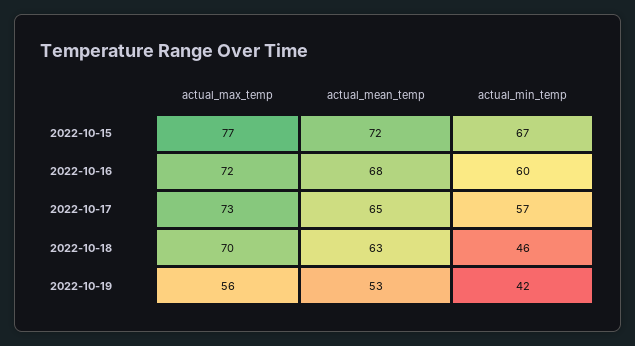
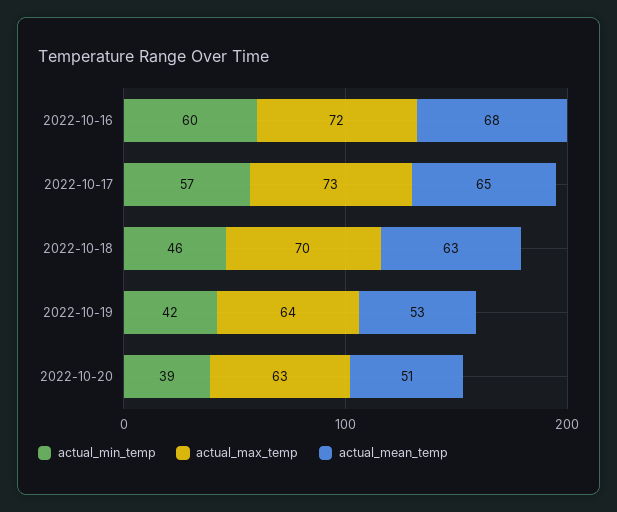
actual_max_temp, 2022-10-15: 77 -> none
actual_mean_temp, 2022-10-15: 72 -> none
actual_min_temp, 2022-10-15: 67 -> none
actual_max_temp, 2022-10-19: 56 -> 64
actual_min_temp, 2022-10-20: none -> 39
actual_max_temp, 2022-10-20: none -> 63
actual_mean_temp, 2022-10-20: none -> 51

